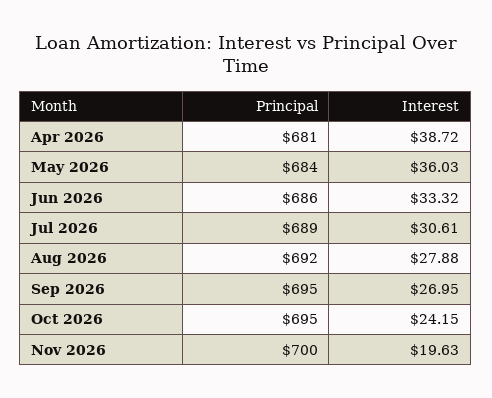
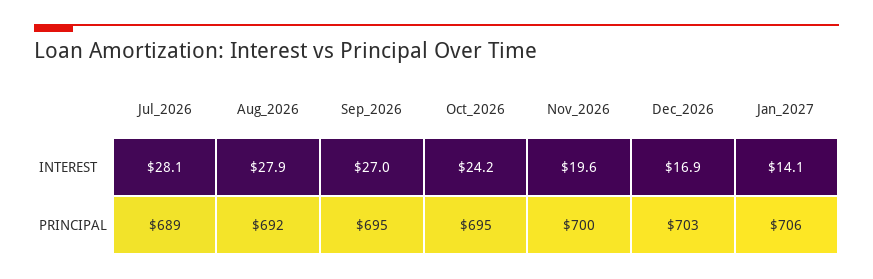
Principal, Apr 2026: 681 -> none
Interest, Apr 2026: 38.72 -> none
Principal, May 2026: 684 -> none
Interest, May 2026: 36.03 -> none
Principal, Jun 2026: 686 -> none
Interest, Jun 2026: 33.32 -> none
Interest, Jul 2026: 30.61 -> 28.1
Interest, Dec_2026: none -> 16.9
Interest, Jan_2027: none -> 14.1
Principal, Dec_2026: none -> 703
Principal, Jan_2027: none -> 706

